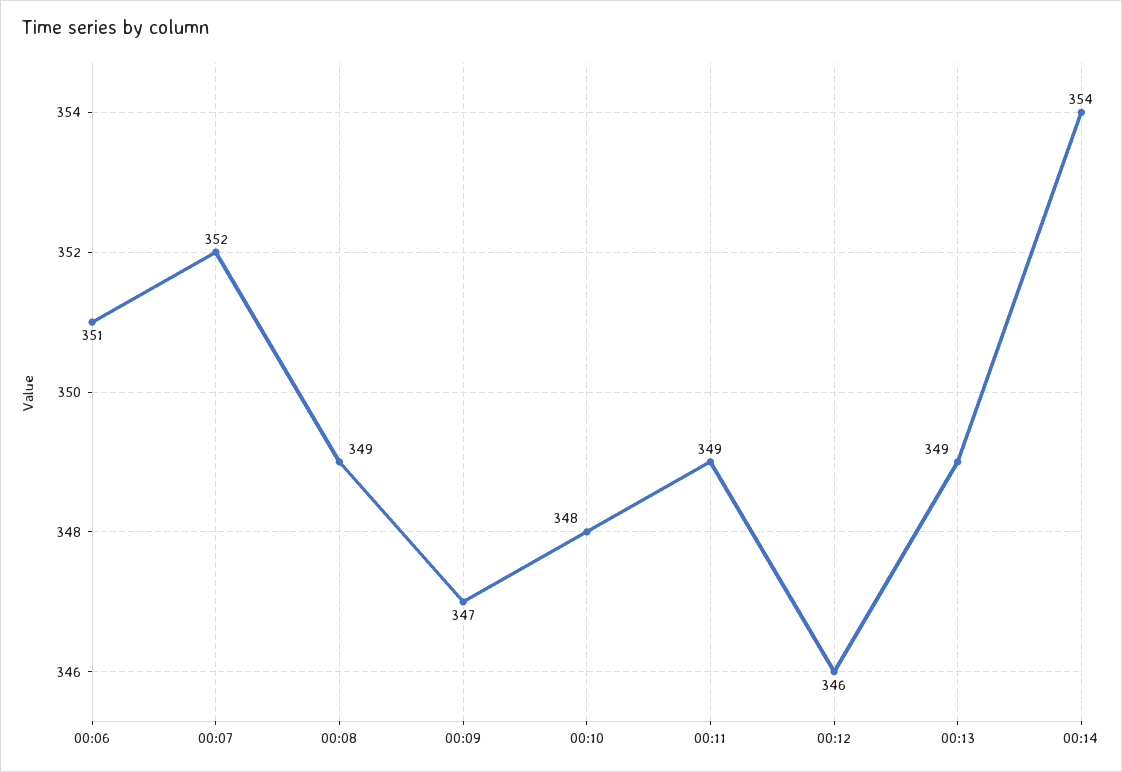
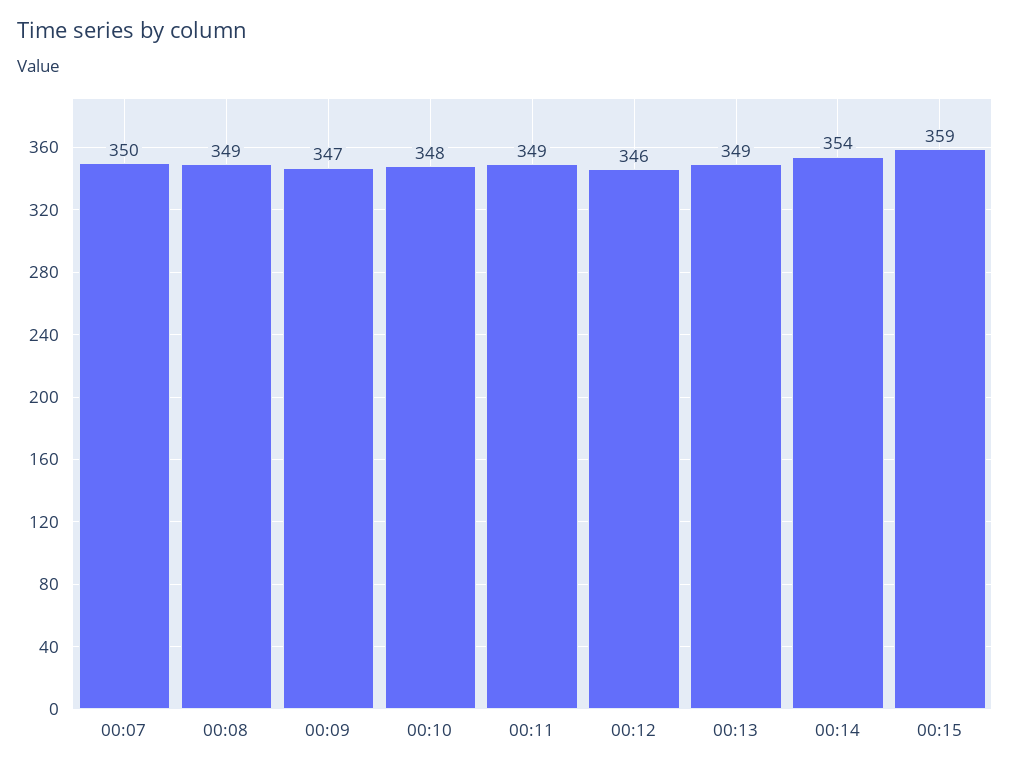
00:06: 351 -> none
00:07: 352 -> 350
00:15: none -> 359

